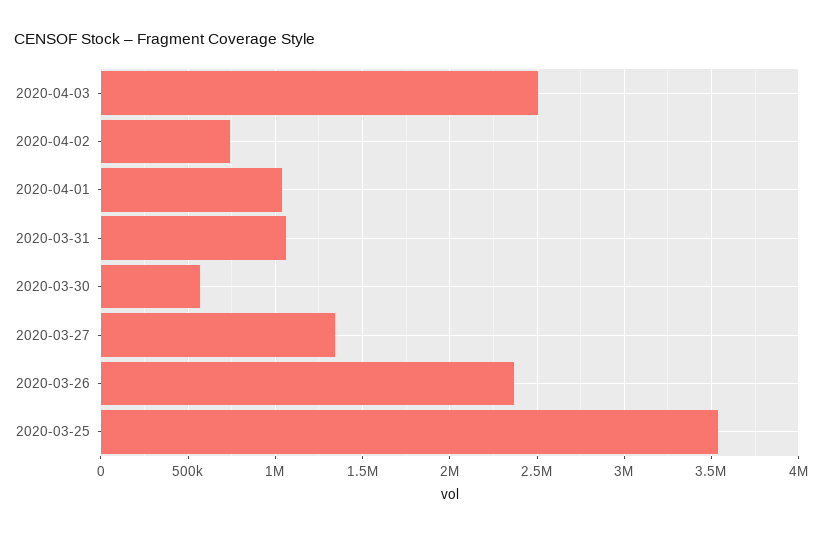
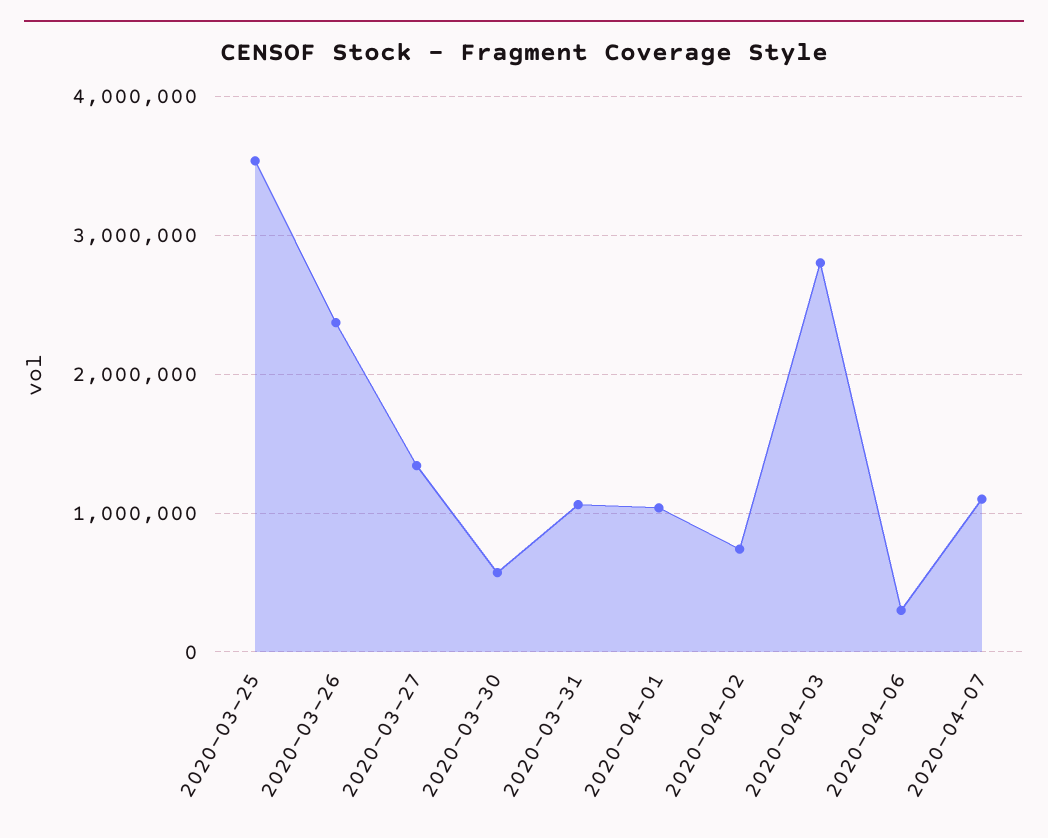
2020-04-03: 2500000 -> 2800000
2020-04-06: none -> 300000
2020-04-07: none -> 1100000

